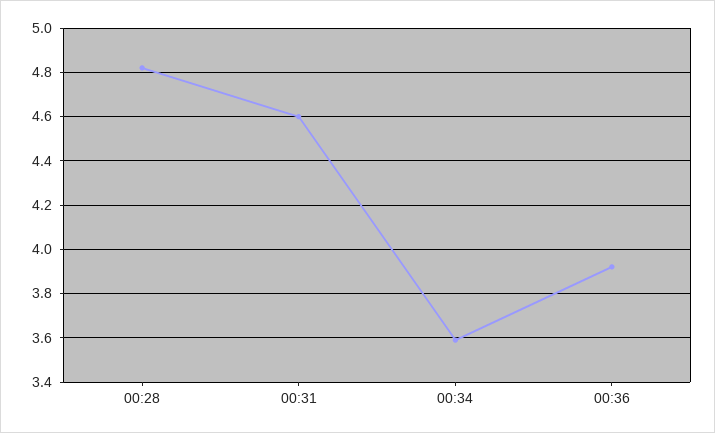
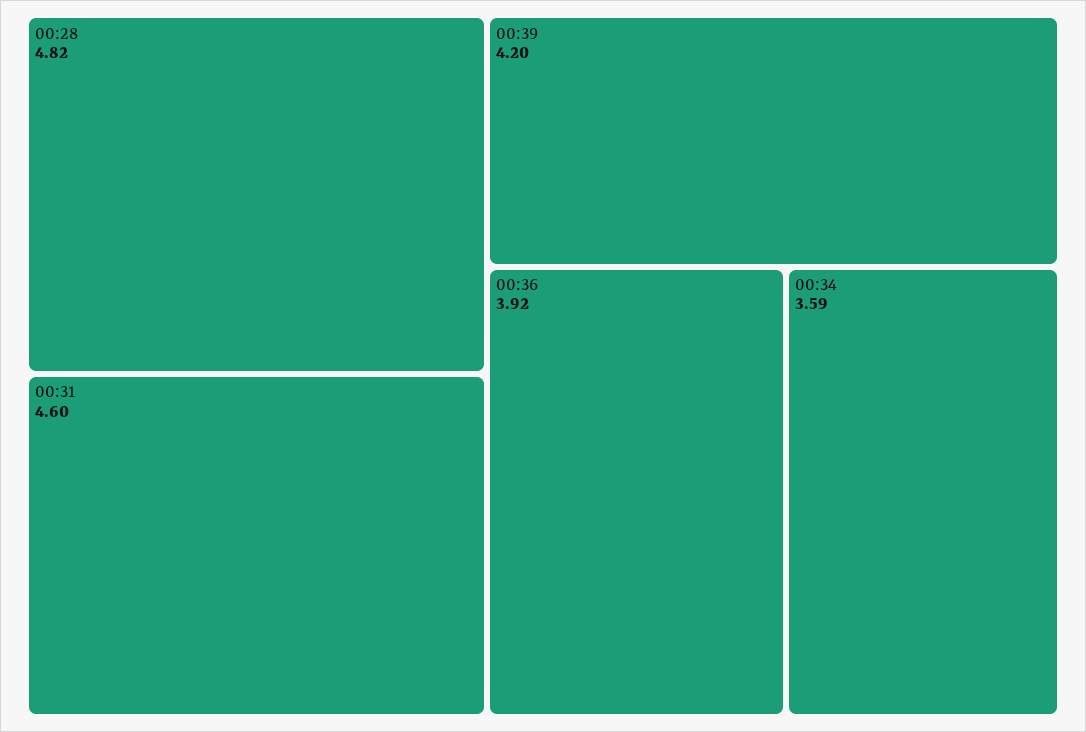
00:39: none -> 4.2

